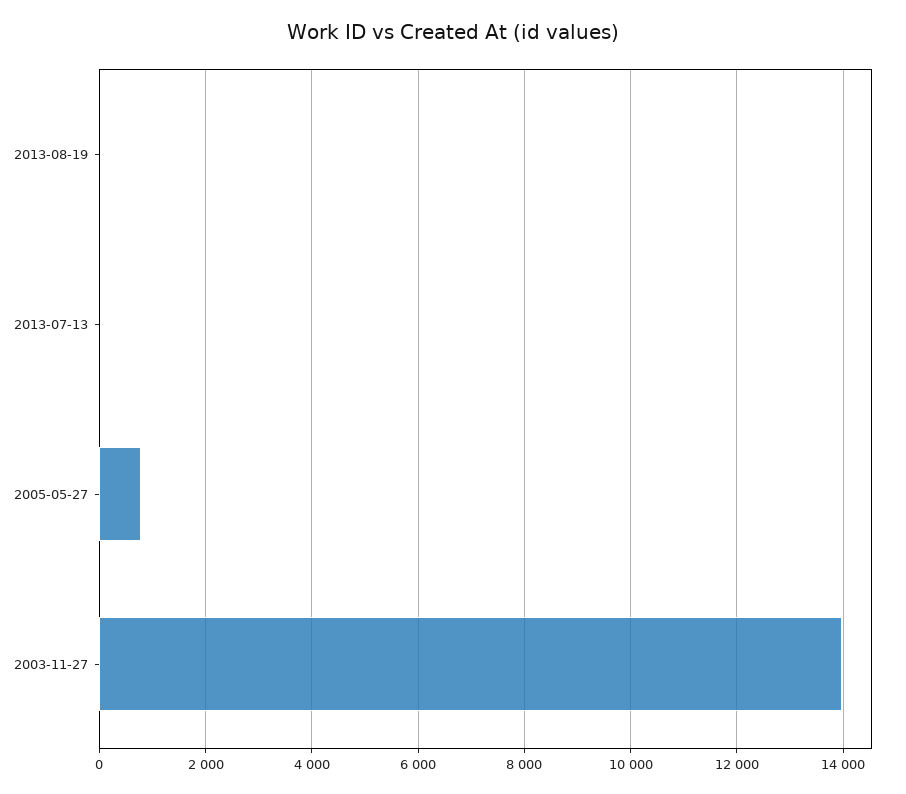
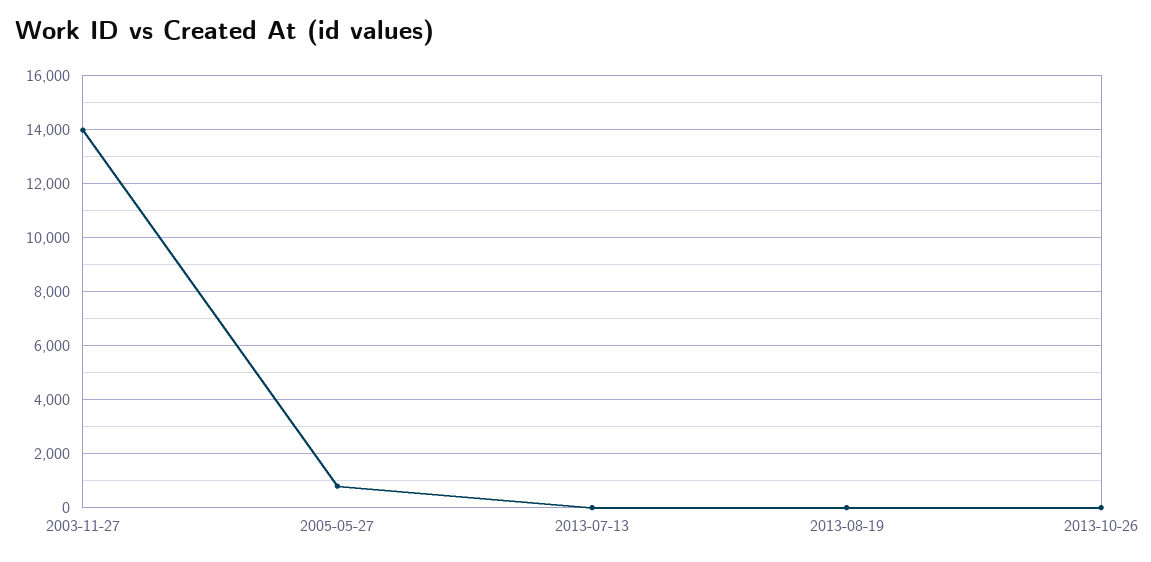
2013-10-26: none -> 0

